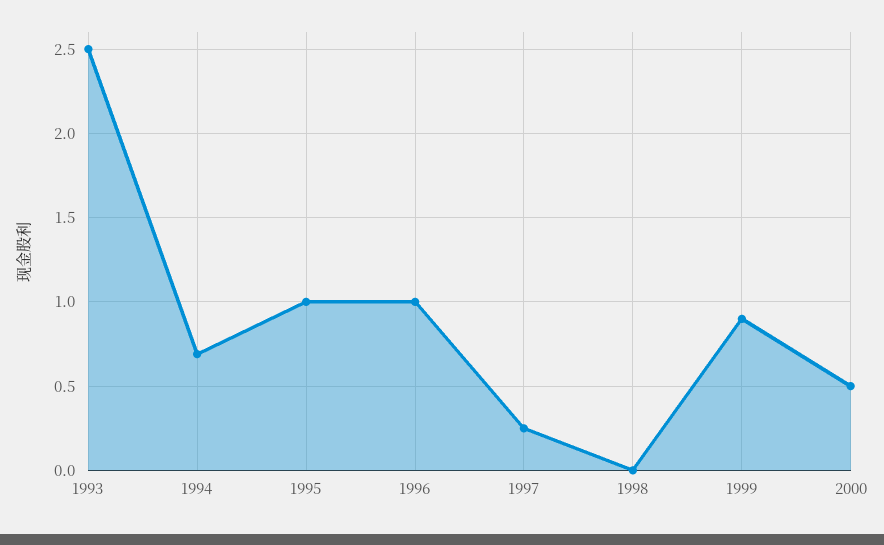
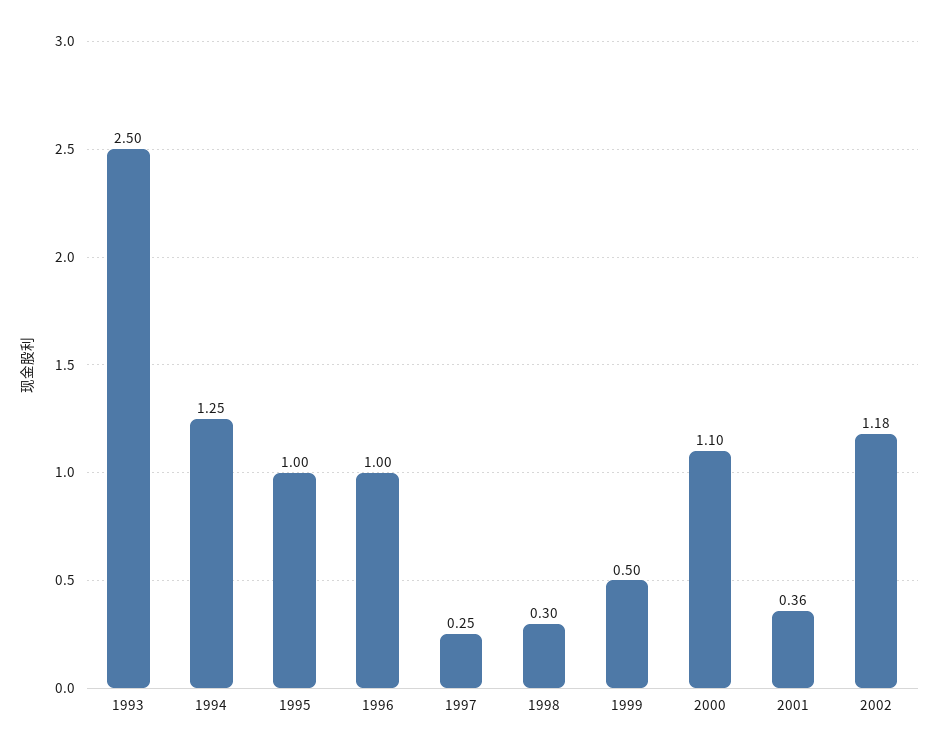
1994: 0.7 -> 1.25
1998: 0 -> 0.3
1999: 0.9 -> 0.5
2000: 0.5 -> 1.1
2001: none -> 0.36
2002: none -> 1.18

